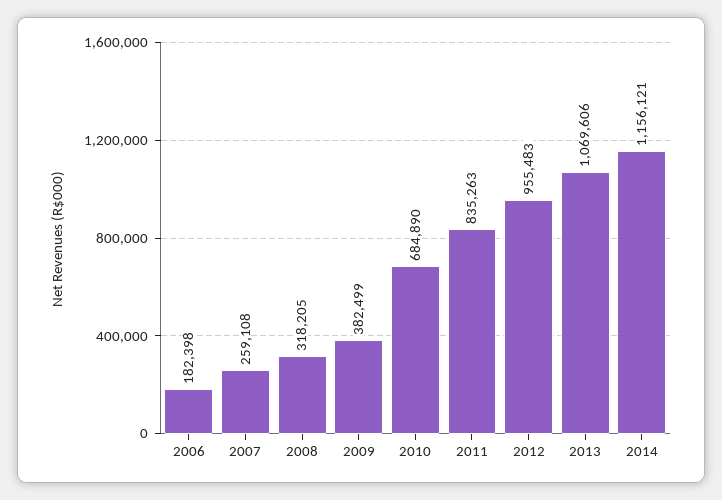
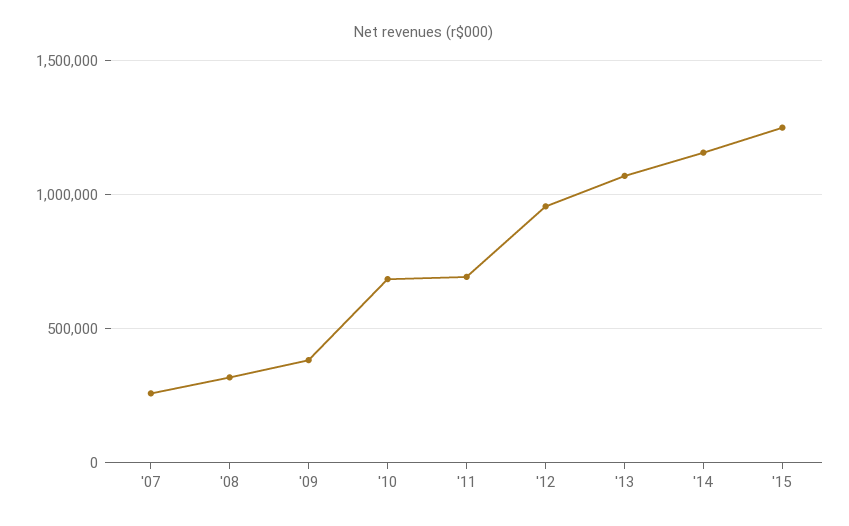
2006: 182398 -> none
2011: 835263 -> 700000
'15: none -> 1250000

